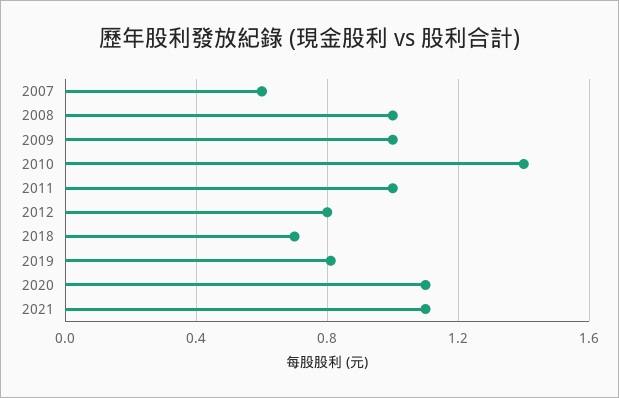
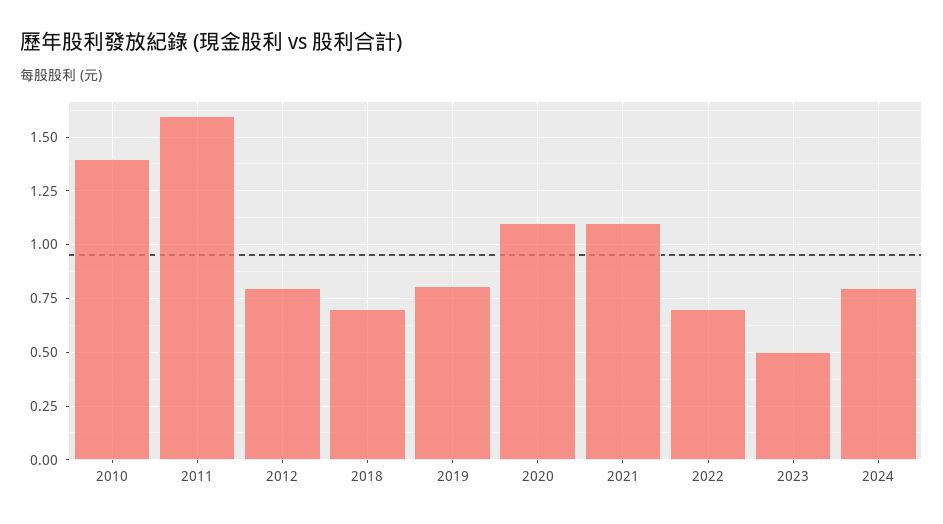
2007: 0.6 -> none
2008: 1 -> none
2009: 1 -> none
2011: 1 -> 1.6
2022: none -> 0.7
2023: none -> 0.5
2024: none -> 0.8

